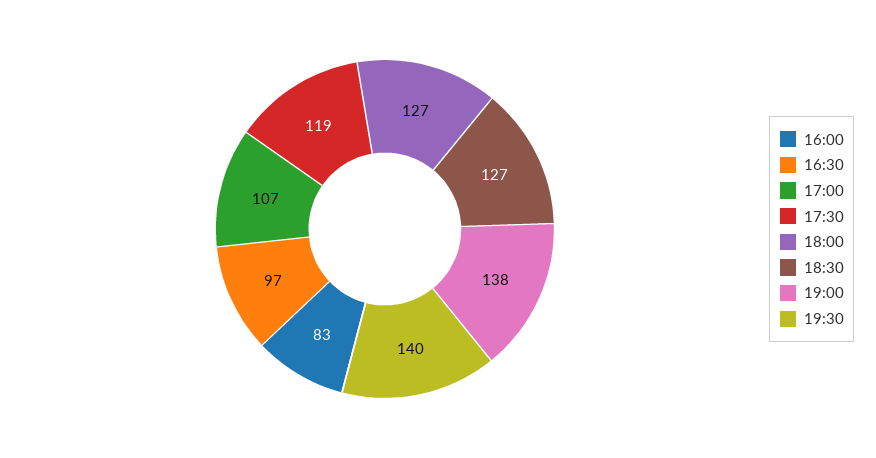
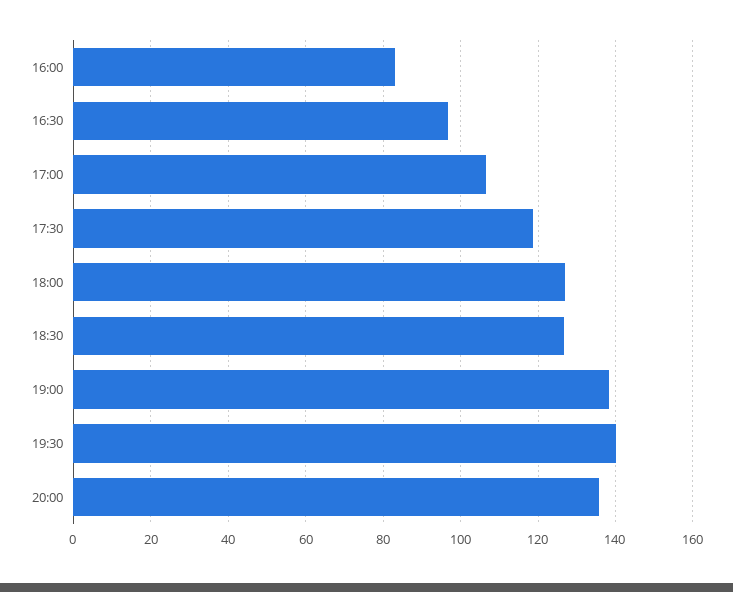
20:00: none -> 136

